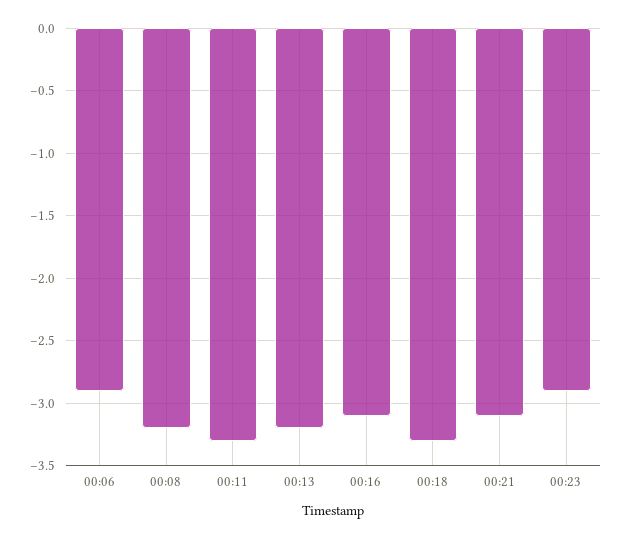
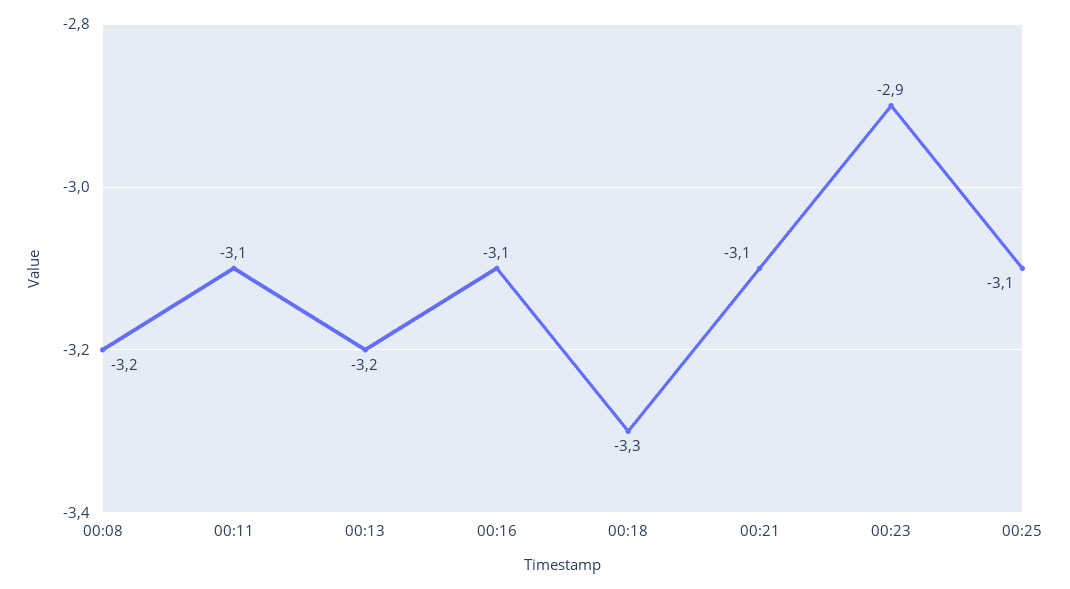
00:06: -2.9 -> none
00:11: -3.3 -> -3.1
00:25: none -> -3.1

